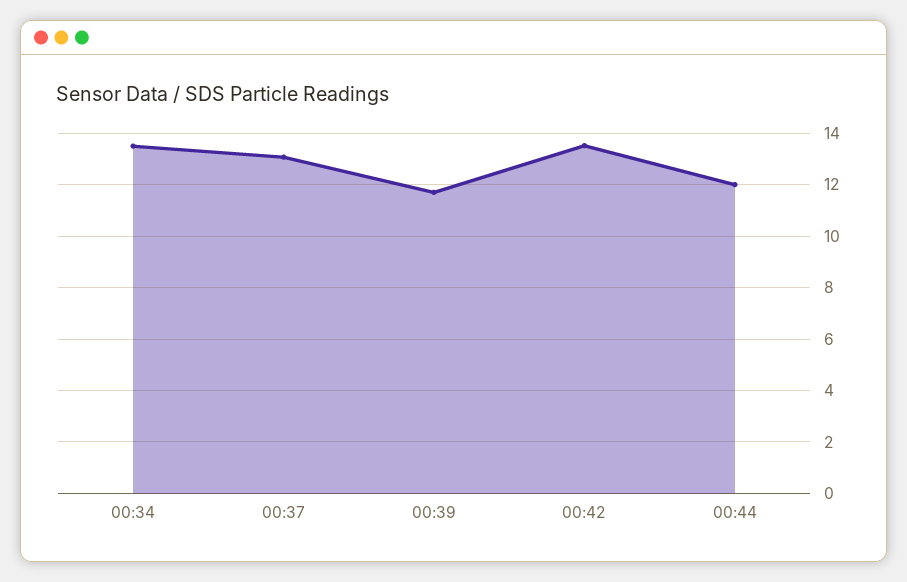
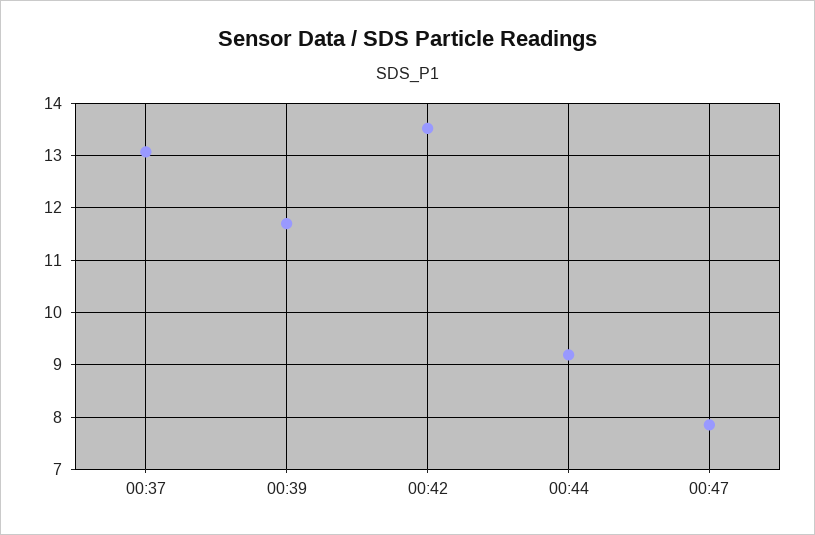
00:34: 13.5 -> none
00:44: 12 -> 9.2
00:47: none -> 7.8

